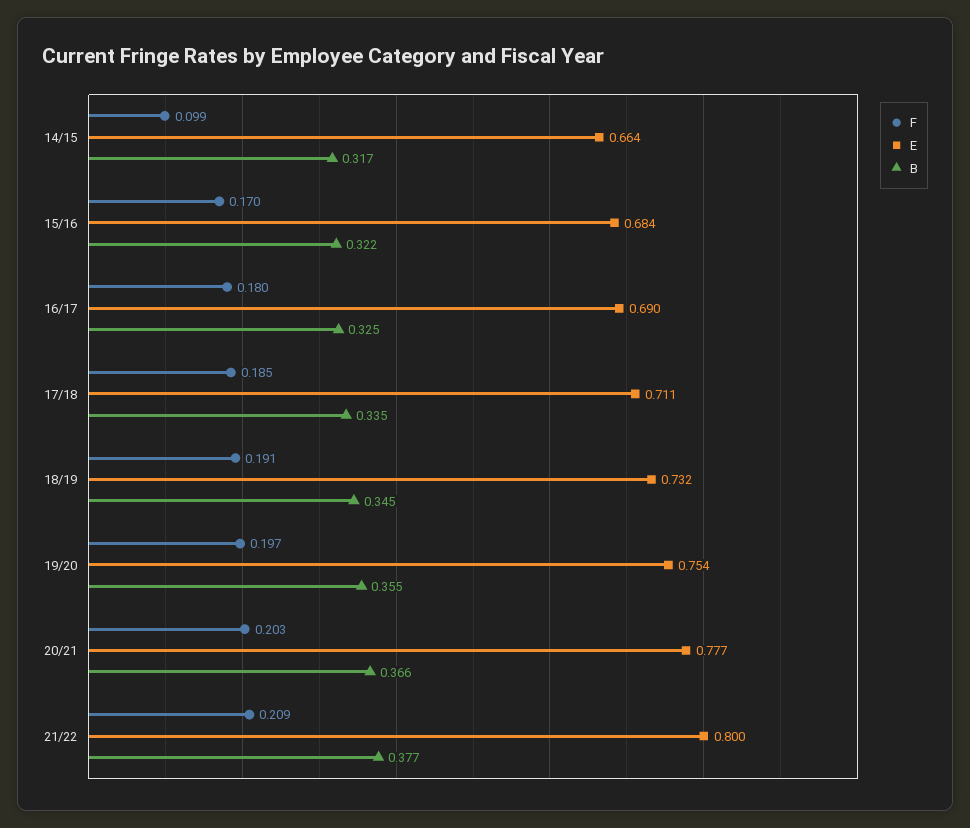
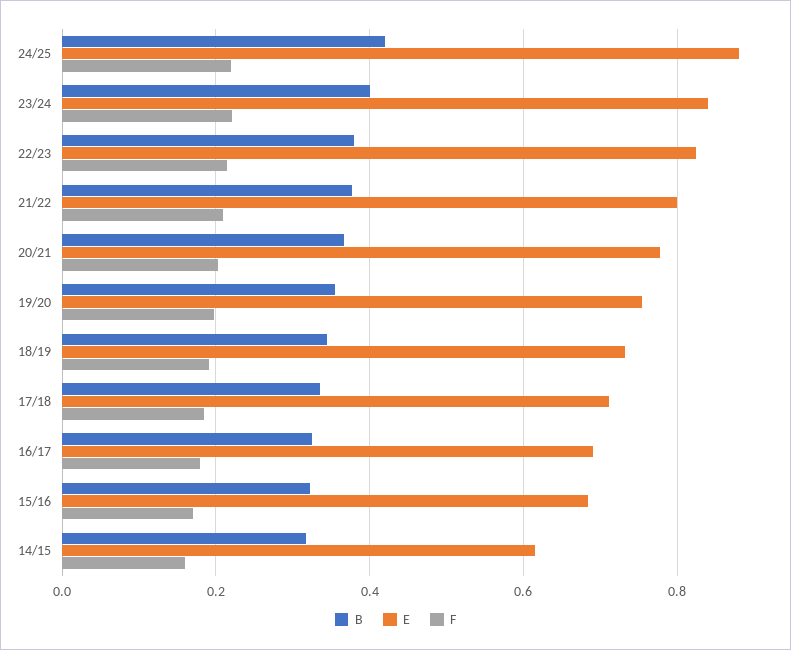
F, 14/15: 0.099 -> 0.16
E, 14/15: 0.664 -> 0.62
B, 24/25: none -> 0.42
E, 24/25: none -> 0.88
F, 24/25: none -> 0.22
B, 23/24: none -> 0.4
E, 23/24: none -> 0.84
F, 23/24: none -> 0.22
B, 22/23: none -> 0.38
E, 22/23: none -> 0.82
F, 22/23: none -> 0.22

